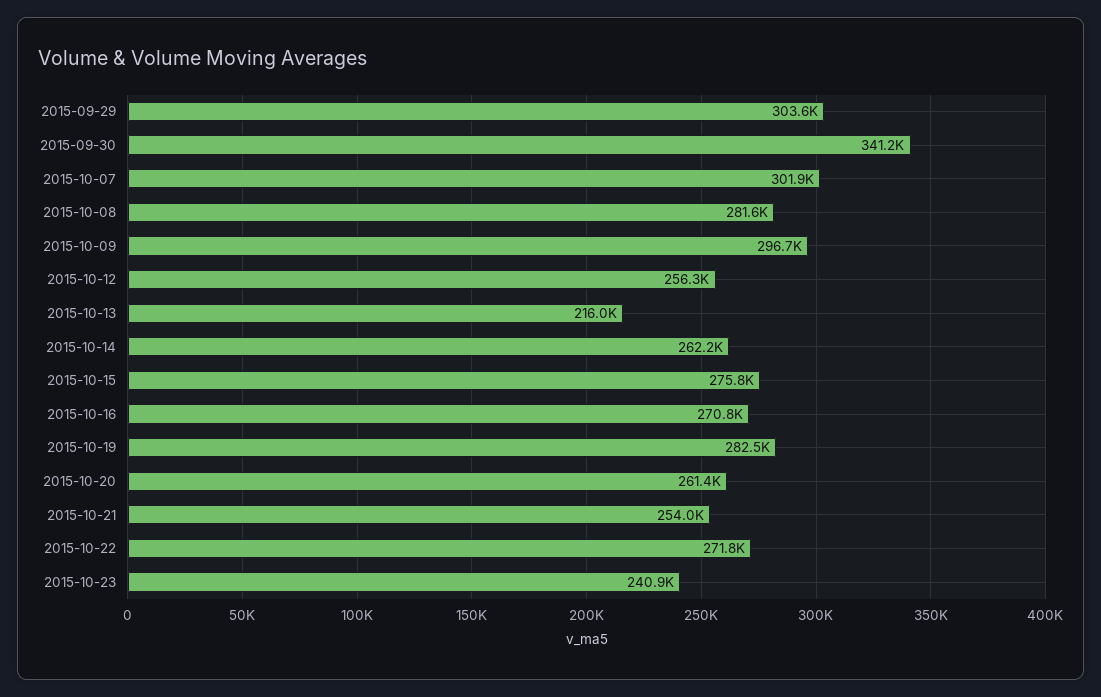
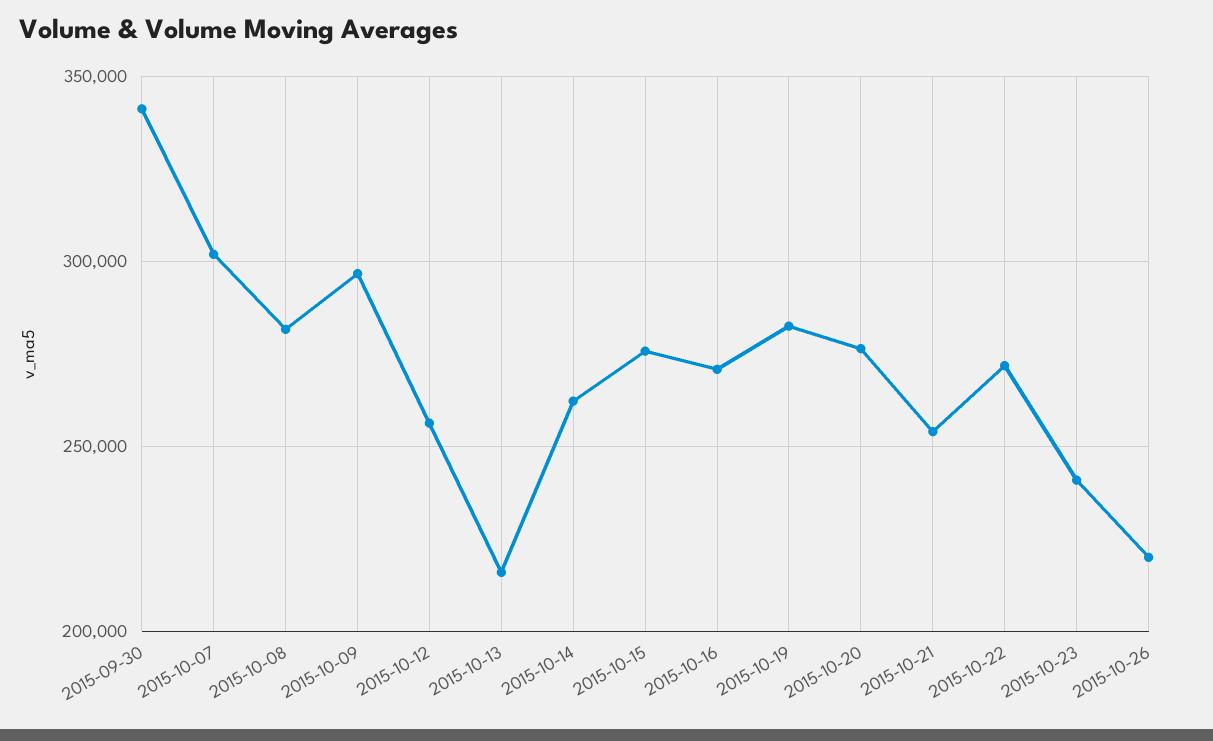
2015-09-29: 303600 -> none
2015-10-20: 261400 -> 275000
2015-10-26: none -> 220000

